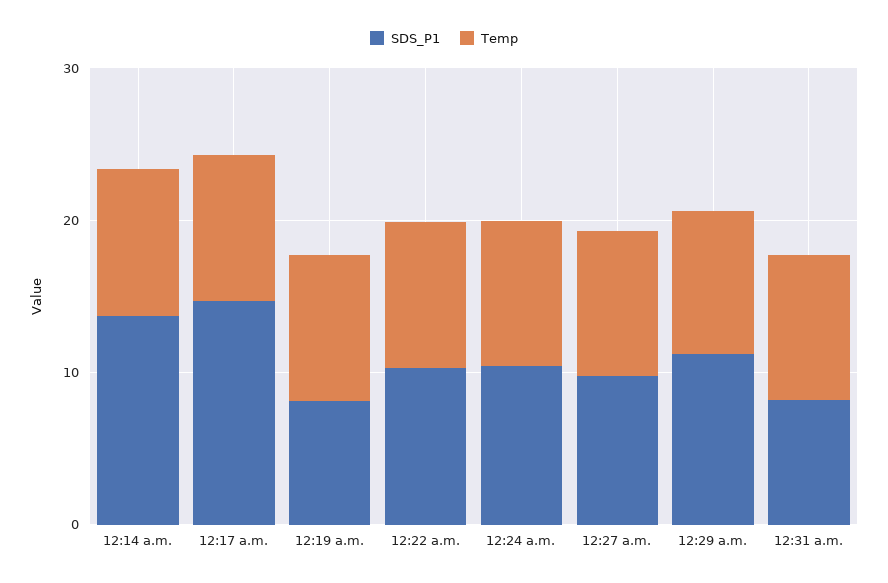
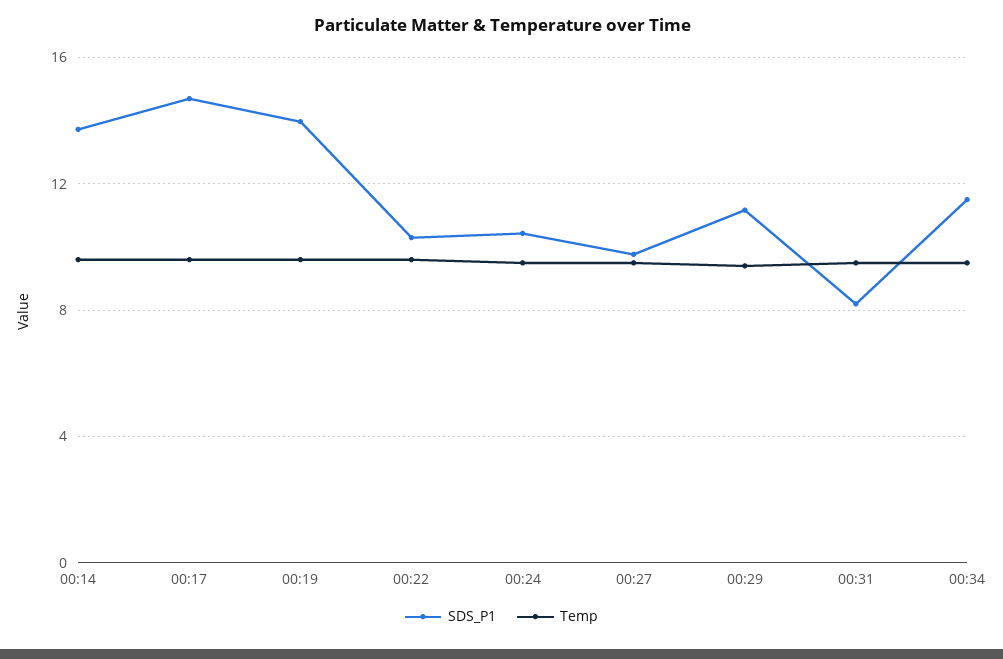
SDS_P1, 12:19 a.m.: 8 -> 14
SDS_P1, 00:34: none -> 11.5
Temp, 00:34: none -> 9.5

